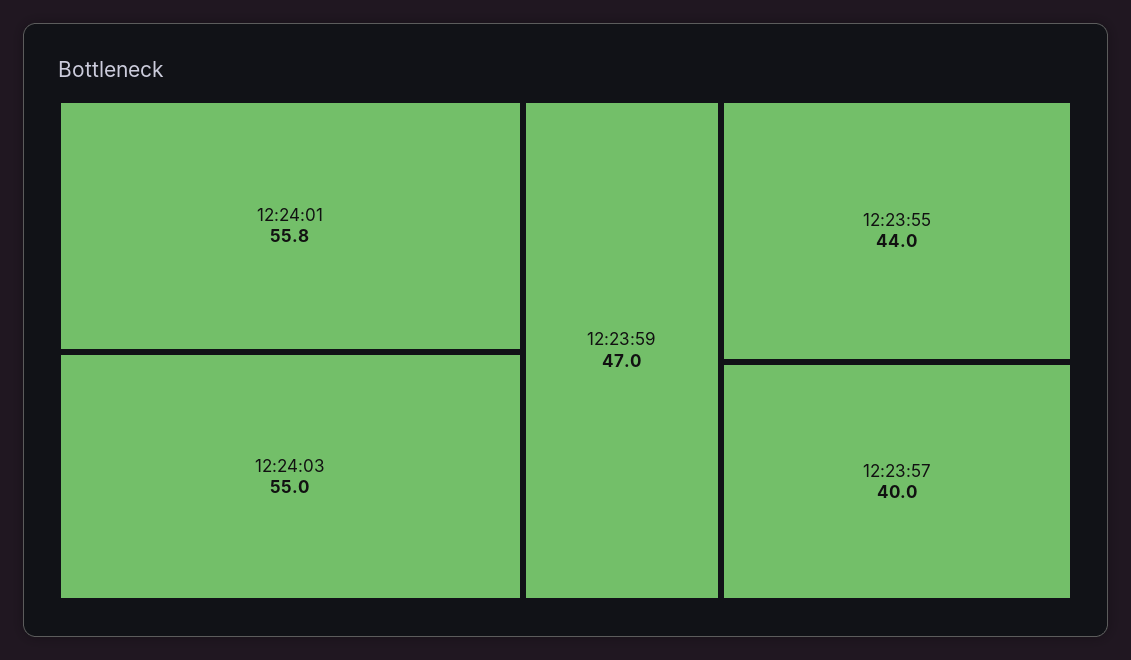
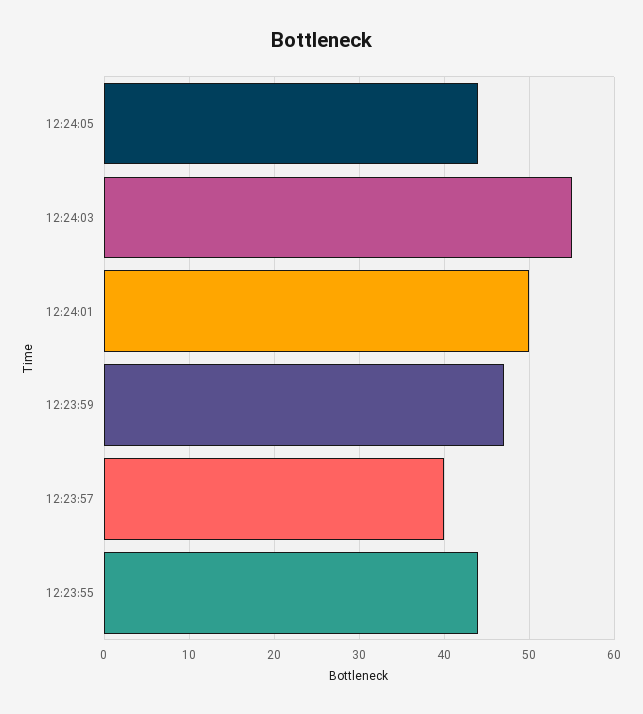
12:24:01: 55.8 -> 50
12:24:05: none -> 44

